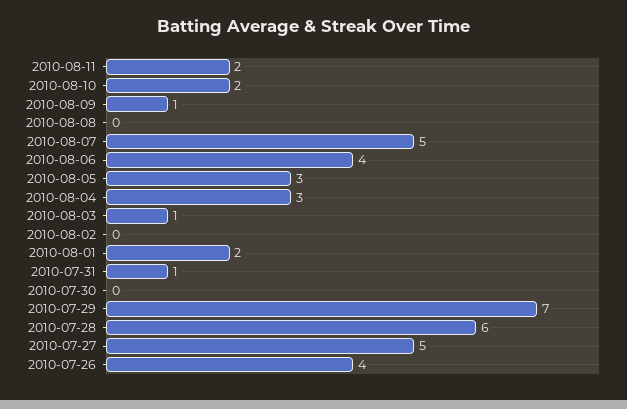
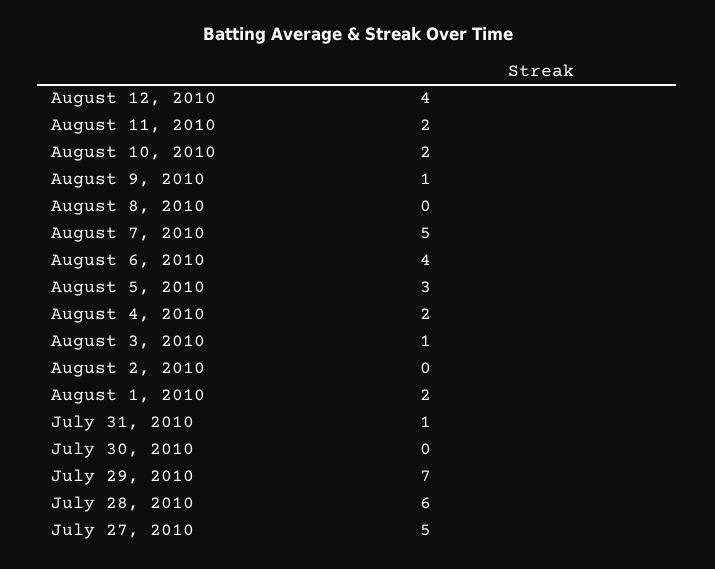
2010-08-04: 3 -> 2
2010-07-26: 4 -> none
August 12, 2010: none -> 4

